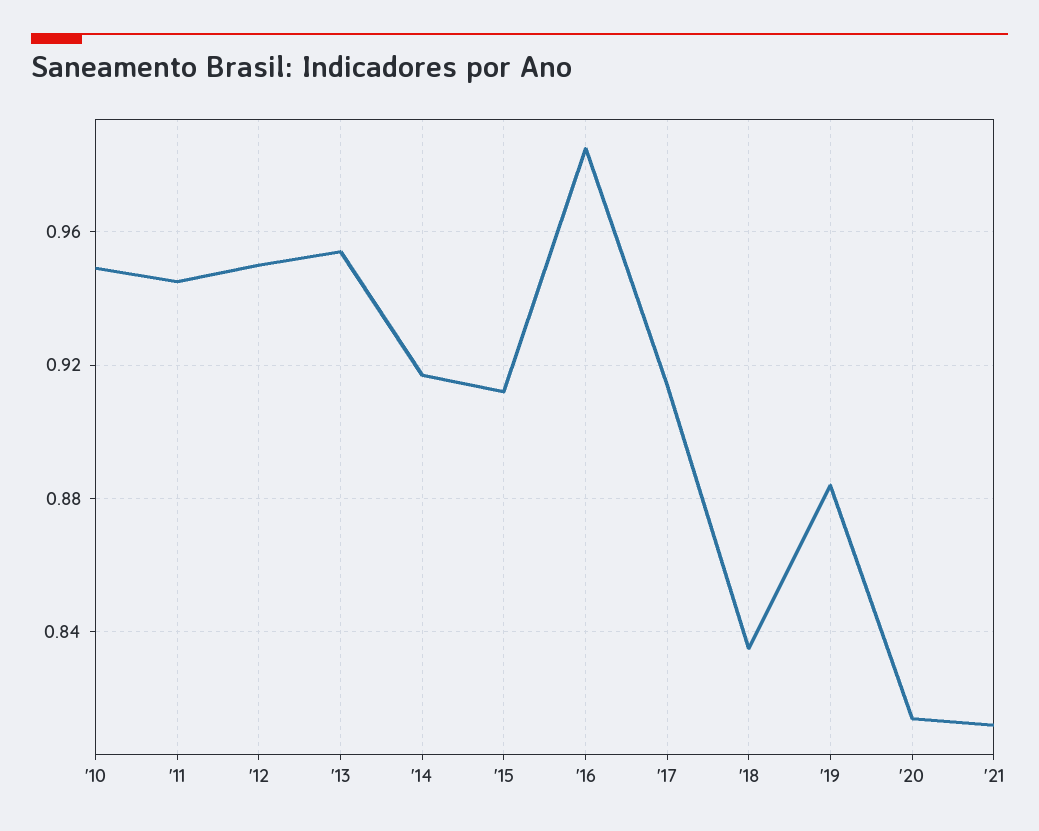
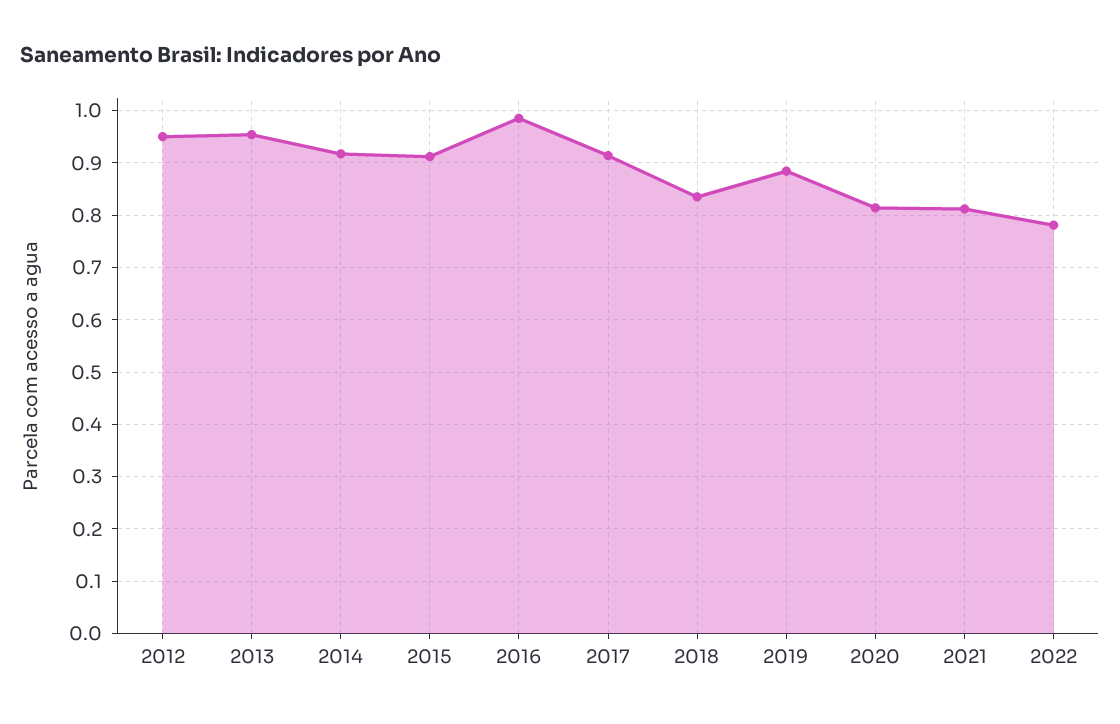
'10: 0.95 -> none
'11: 0.945 -> none
2022: none -> 0.78

